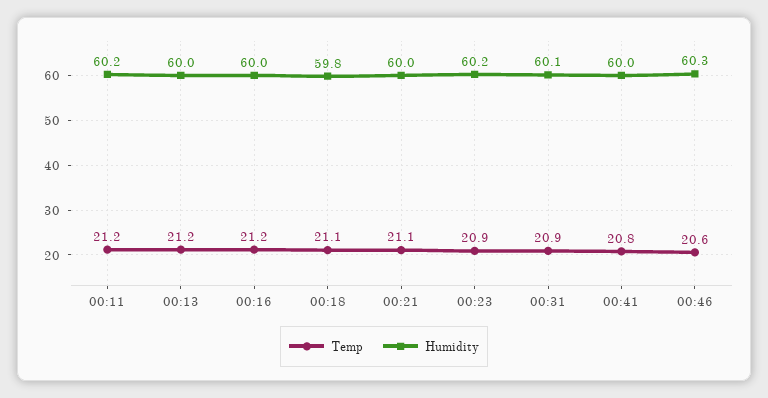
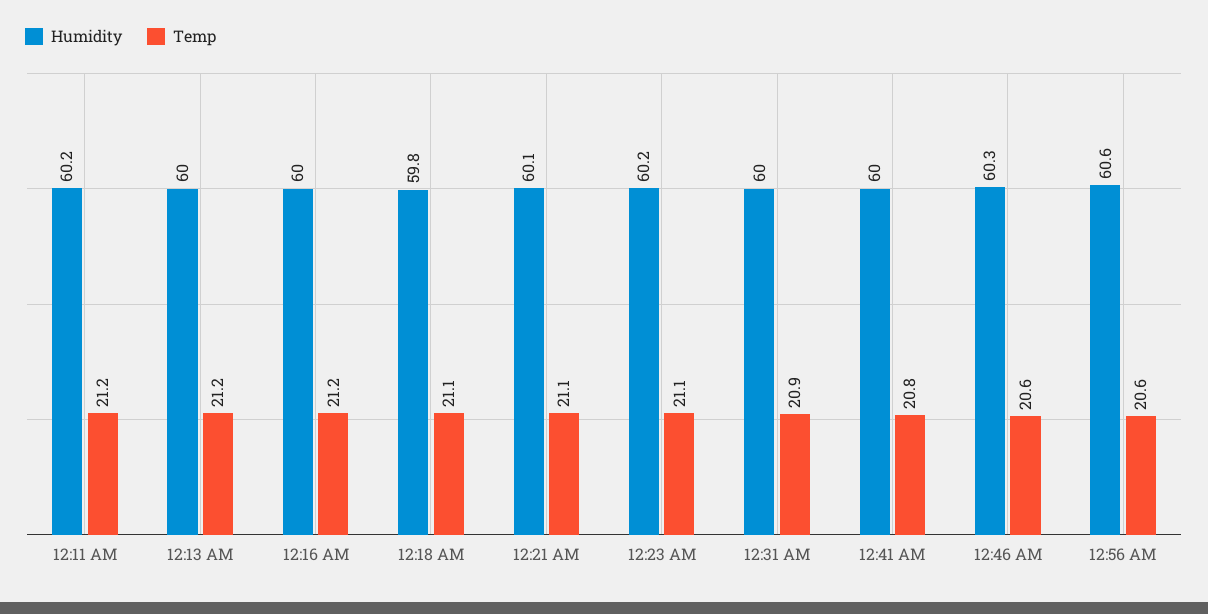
Humidity, 00:21: 60 -> 60.1
Temp, 00:23: 20.9 -> 21.1
Humidity, 00:31: 60.1 -> 60
Humidity, 12:56 AM: none -> 60.6
Temp, 12:56 AM: none -> 20.6

